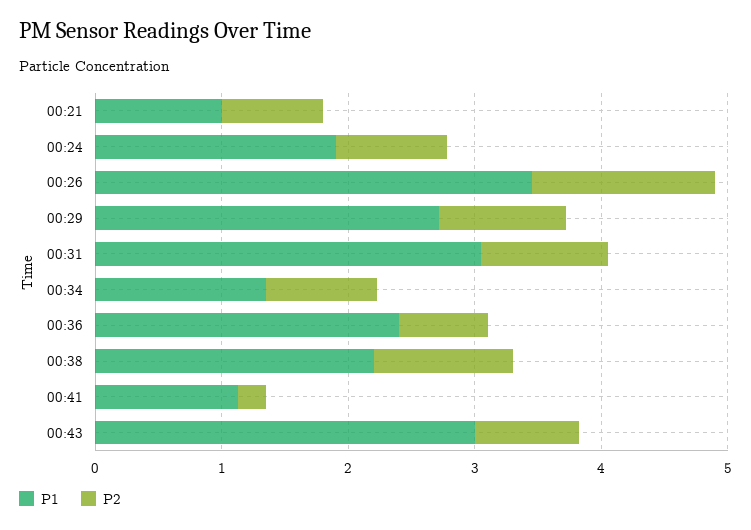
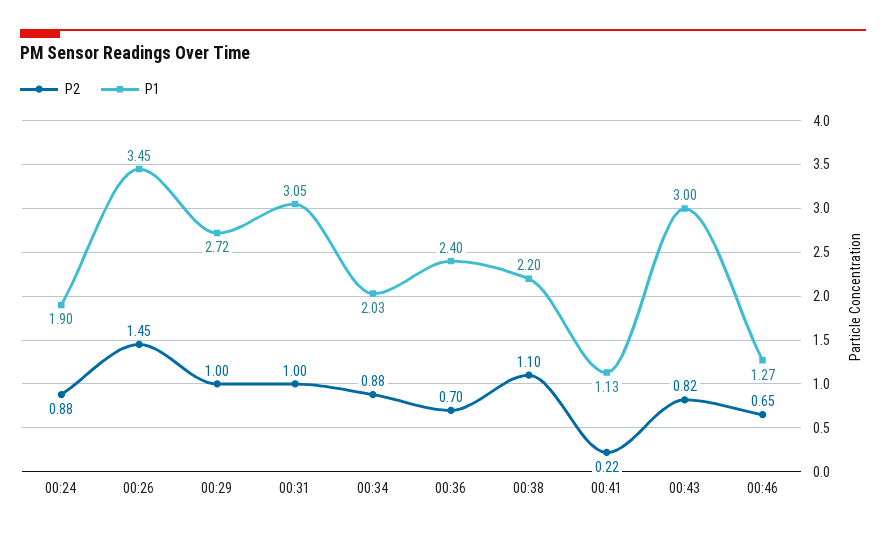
P1, 00:21: 1 -> none
P2, 00:21: 0.8 -> none
P1, 00:34: 1.4 -> 2.03
P2, 00:46: none -> 0.65
P1, 00:46: none -> 1.27

